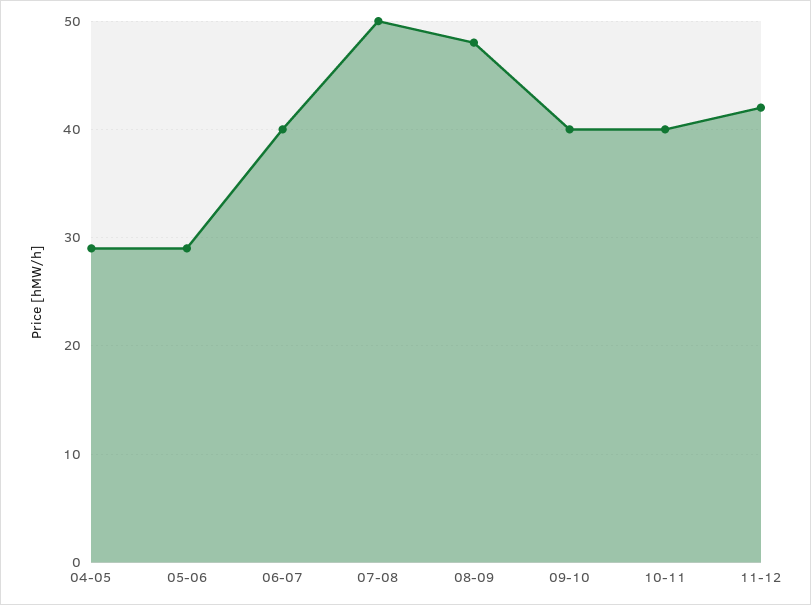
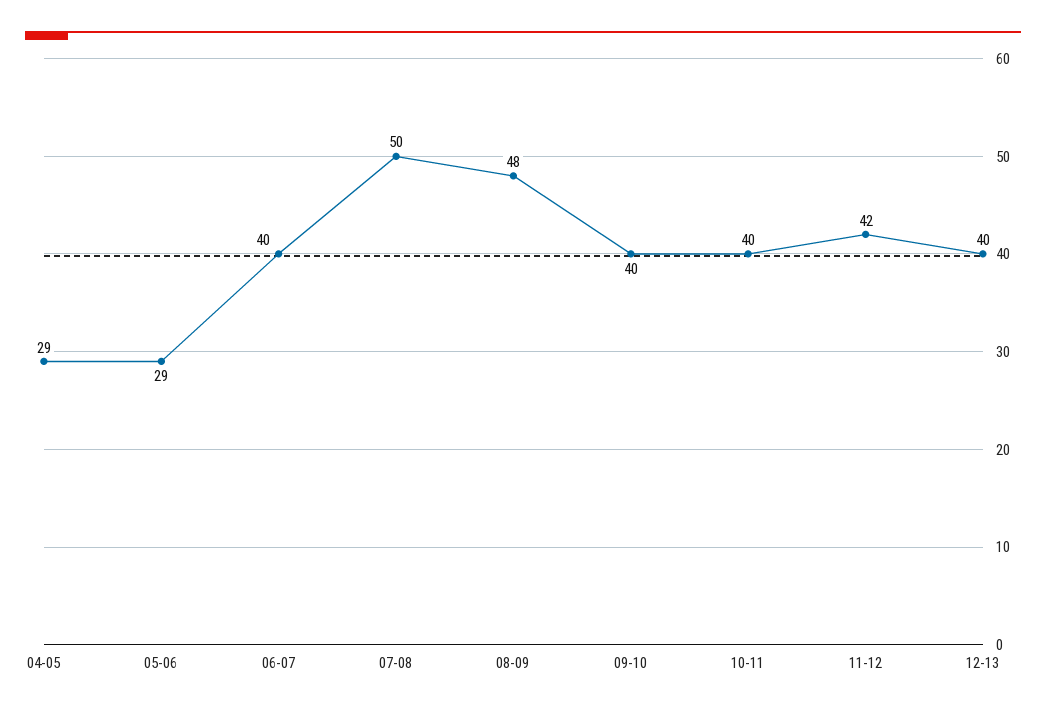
12-13: none -> 40

